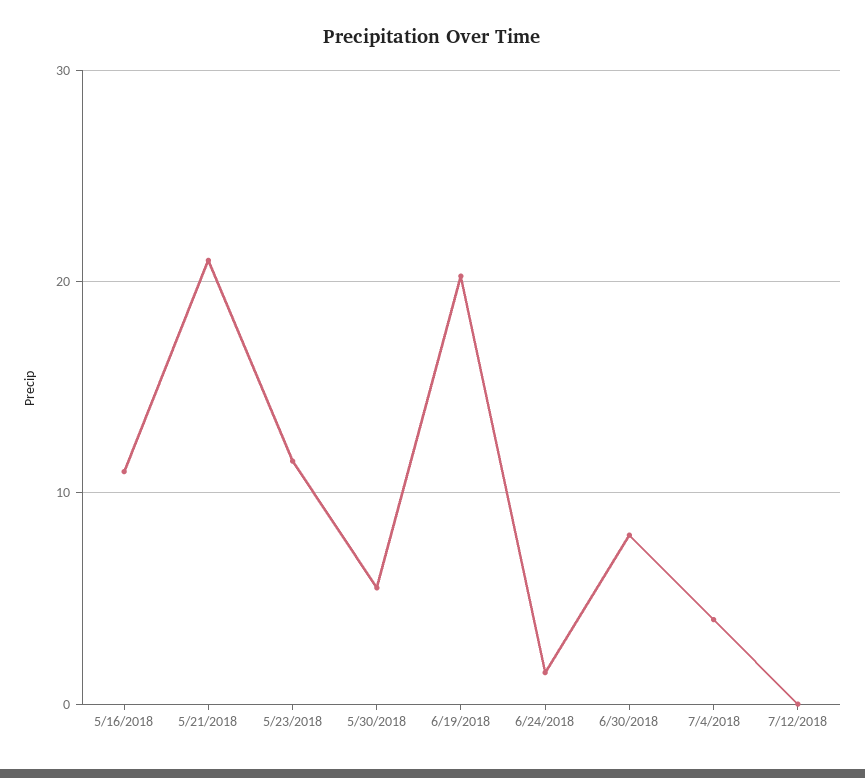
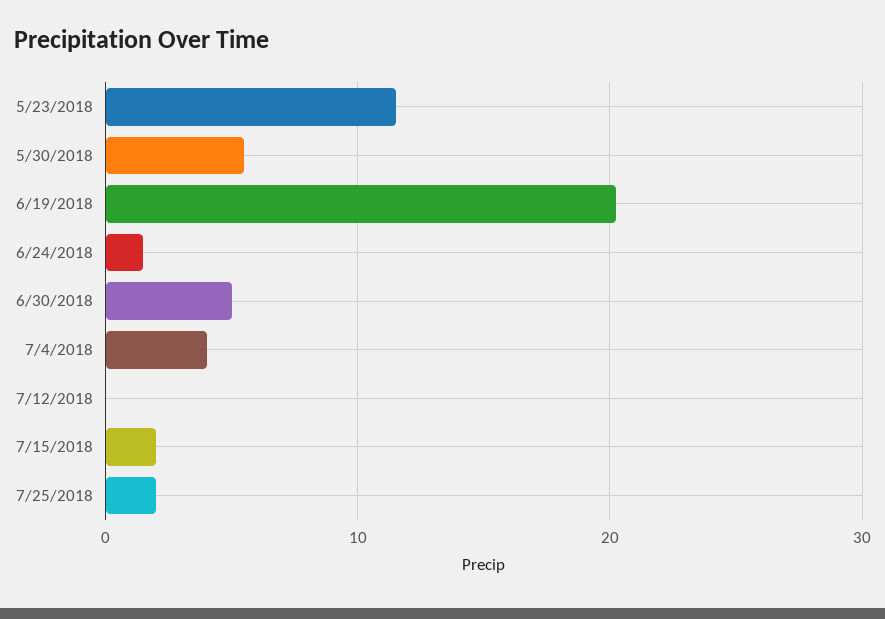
5/16/2018: 11 -> none
5/21/2018: 21 -> none
6/30/2018: 8 -> 5
7/15/2018: none -> 2
7/25/2018: none -> 2

